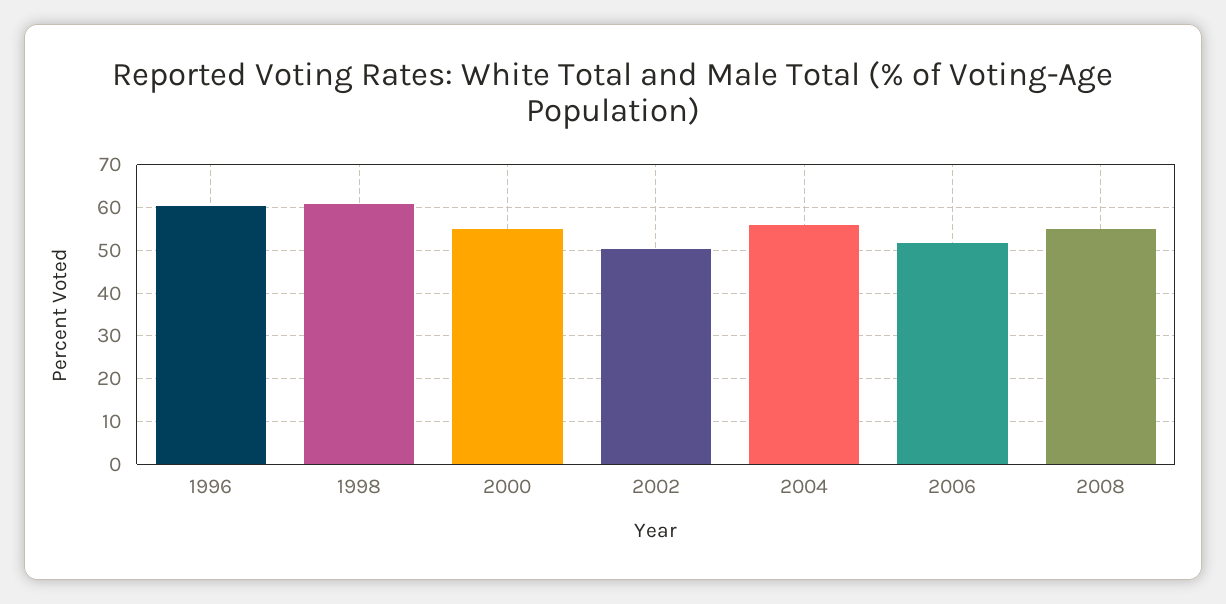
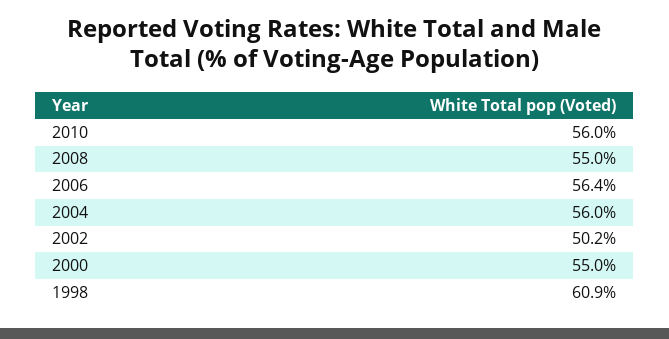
1996: 60 -> none
2006: 52 -> 56.4
2010: none -> 56

